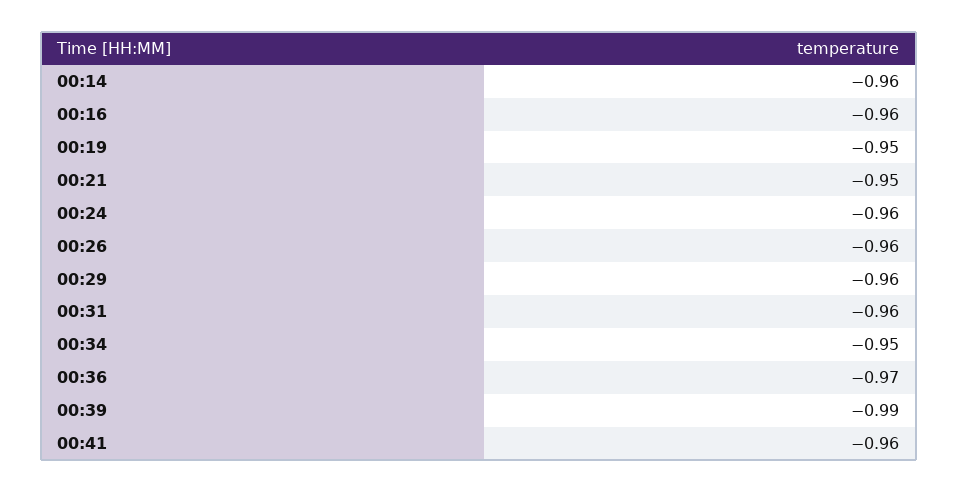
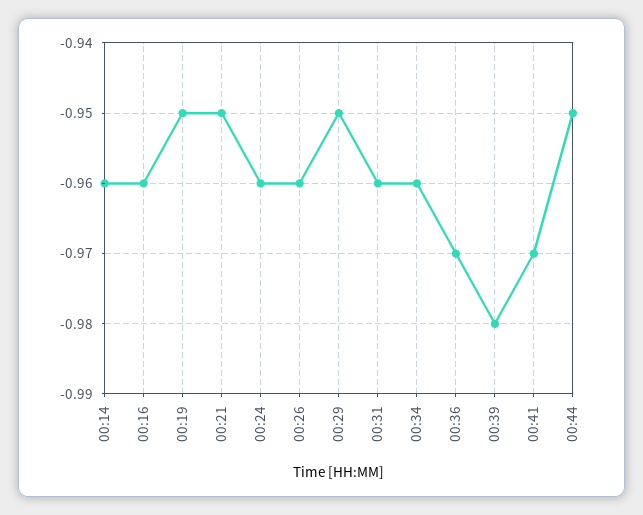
00:29: -0.96 -> -0.95
00:34: -0.95 -> -0.96
00:39: -0.99 -> -0.98
00:41: -0.96 -> -0.97
00:44: none -> -0.95

